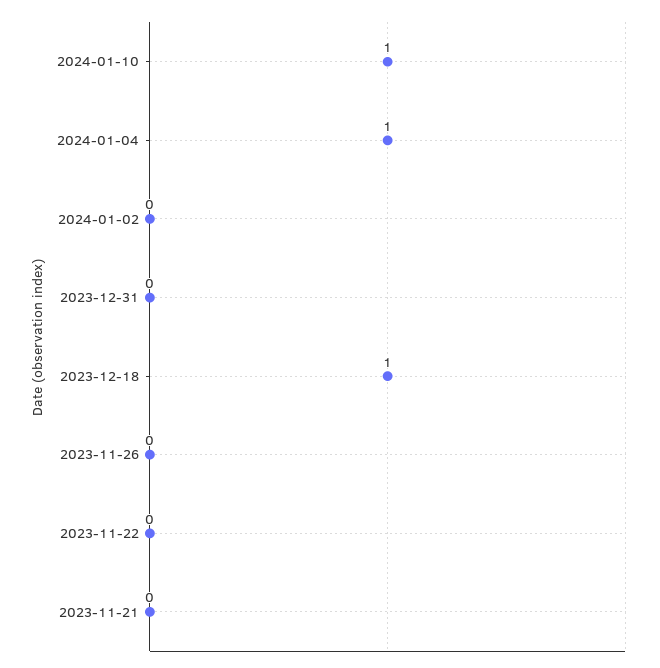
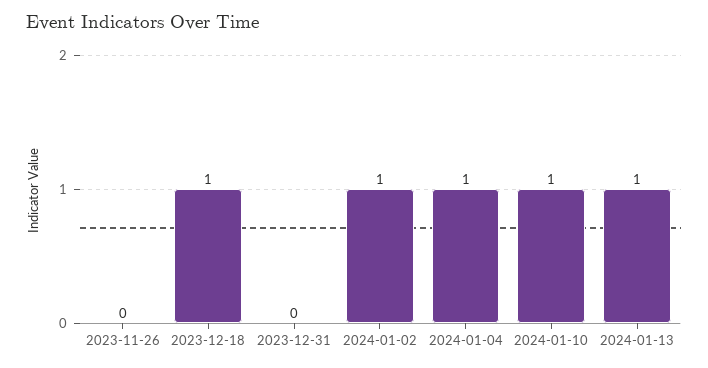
2024-01-02: 0 -> 1
2023-11-22: 0 -> none
2023-11-21: 0 -> none
2024-01-13: none -> 1

